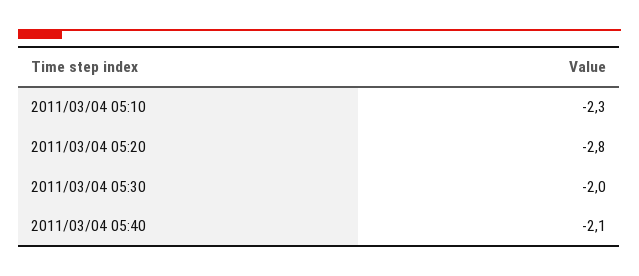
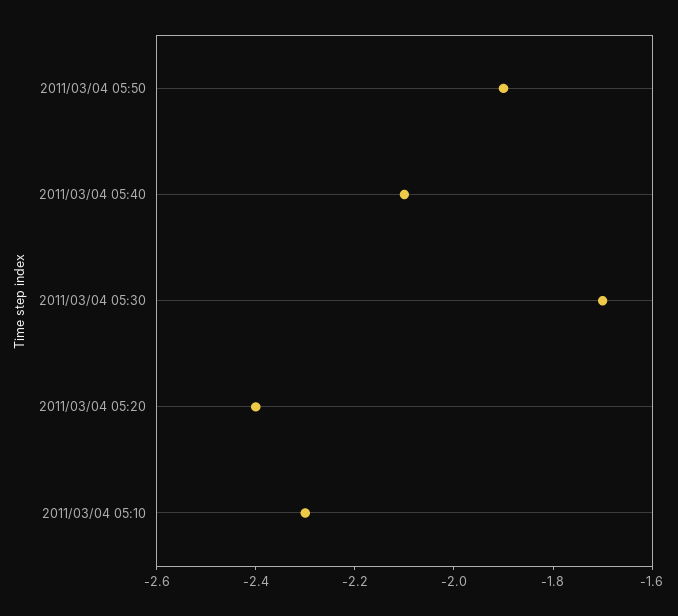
2011/03/04 05:20: -2.8 -> -2.4
2011/03/04 05:30: -2 -> -1.7
2011/03/04 05:50: none -> -1.9

